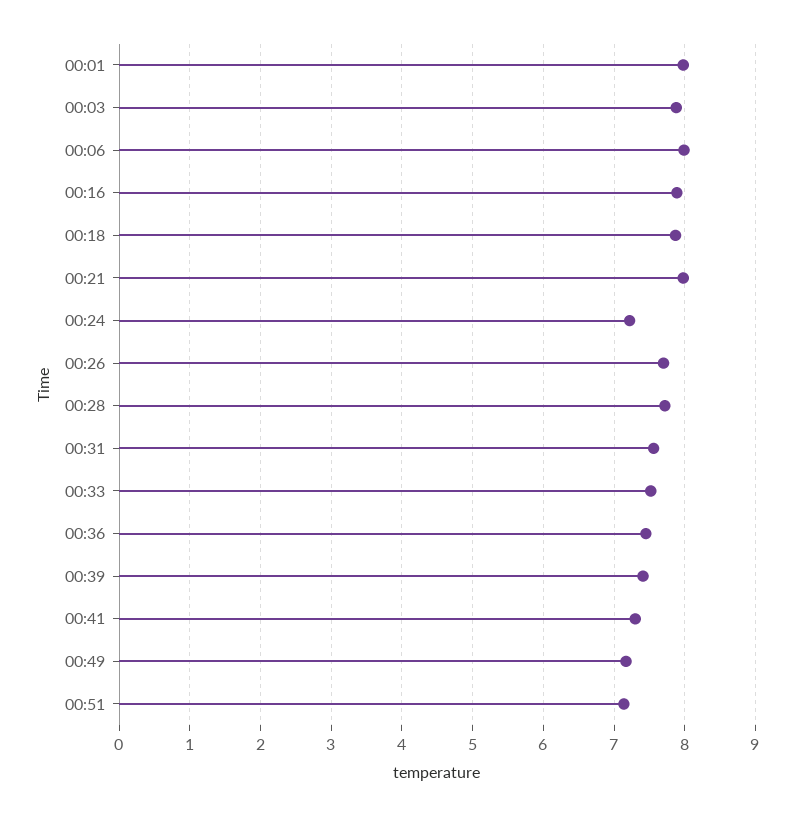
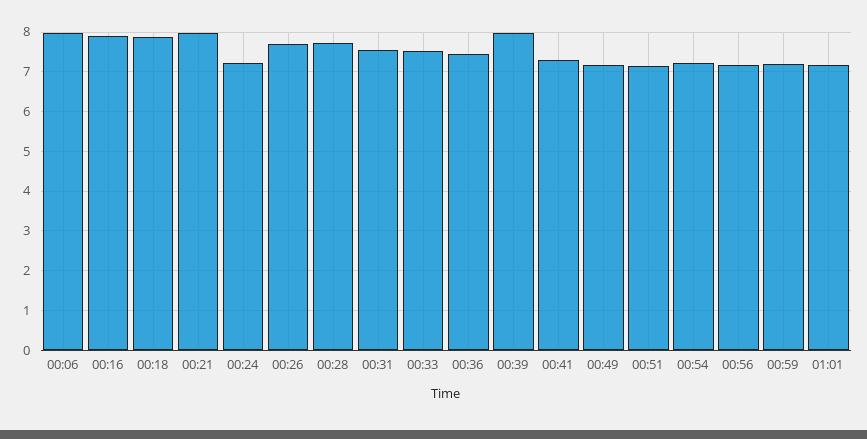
00:01: 8 -> none
00:03: 7.9 -> none
00:39: 7.4 -> 8
00:54: none -> 7.2
00:56: none -> 7.2
00:59: none -> 7.2
01:01: none -> 7.2

